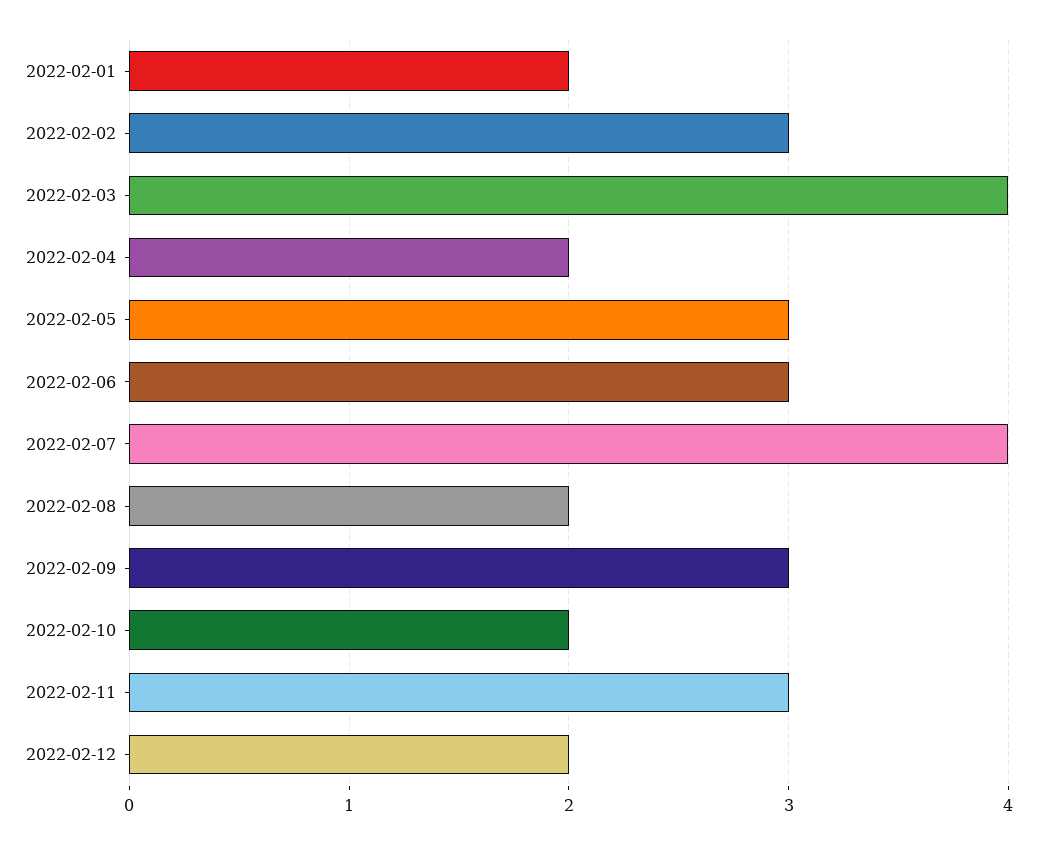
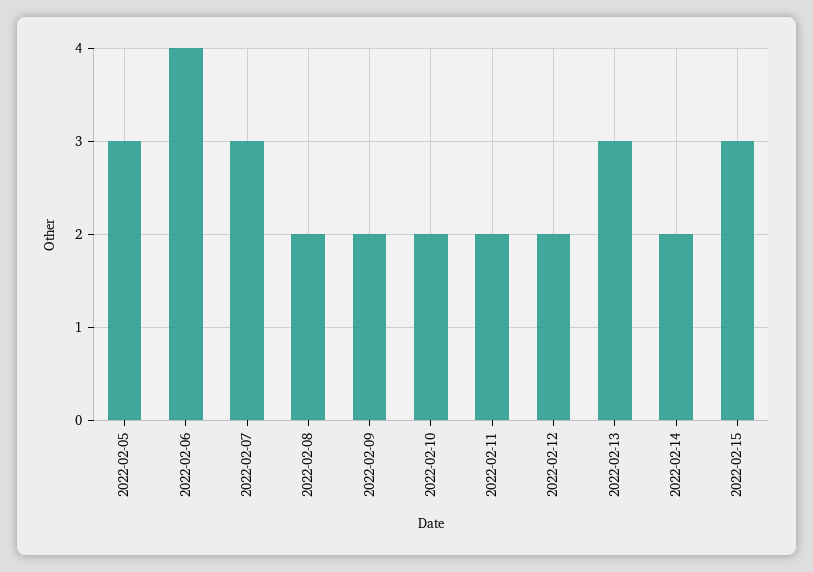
2022-02-01: 2 -> none
2022-02-02: 3 -> none
2022-02-03: 4 -> none
2022-02-04: 2 -> none
2022-02-06: 3 -> 4
2022-02-07: 4 -> 3
2022-02-09: 3 -> 2
2022-02-11: 3 -> 2
2022-02-13: none -> 3
2022-02-14: none -> 2
2022-02-15: none -> 3

